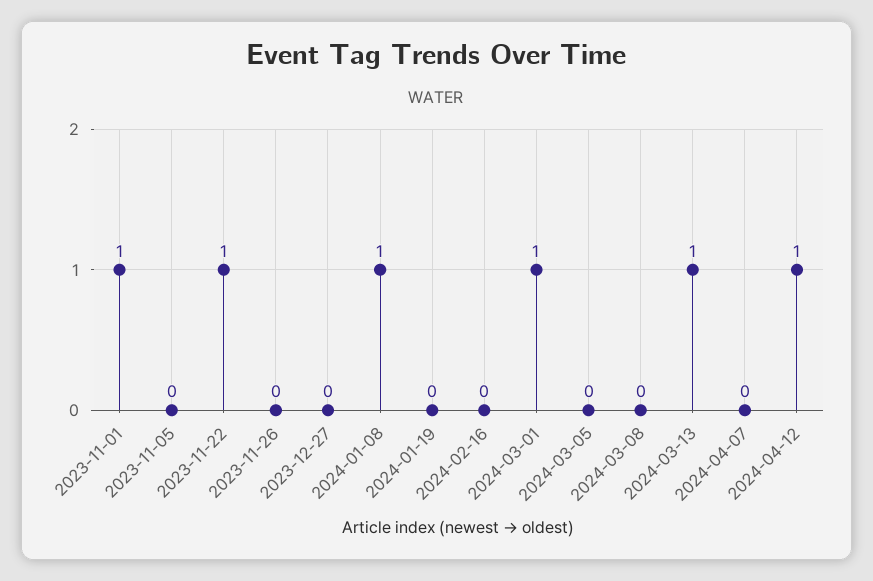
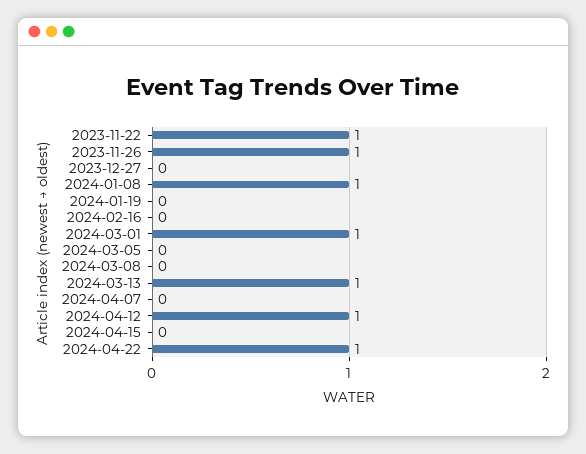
2023-11-01: 1 -> none
2023-11-05: 0 -> none
2023-11-26: 0 -> 1
2024-04-15: none -> 0
2024-04-22: none -> 1

